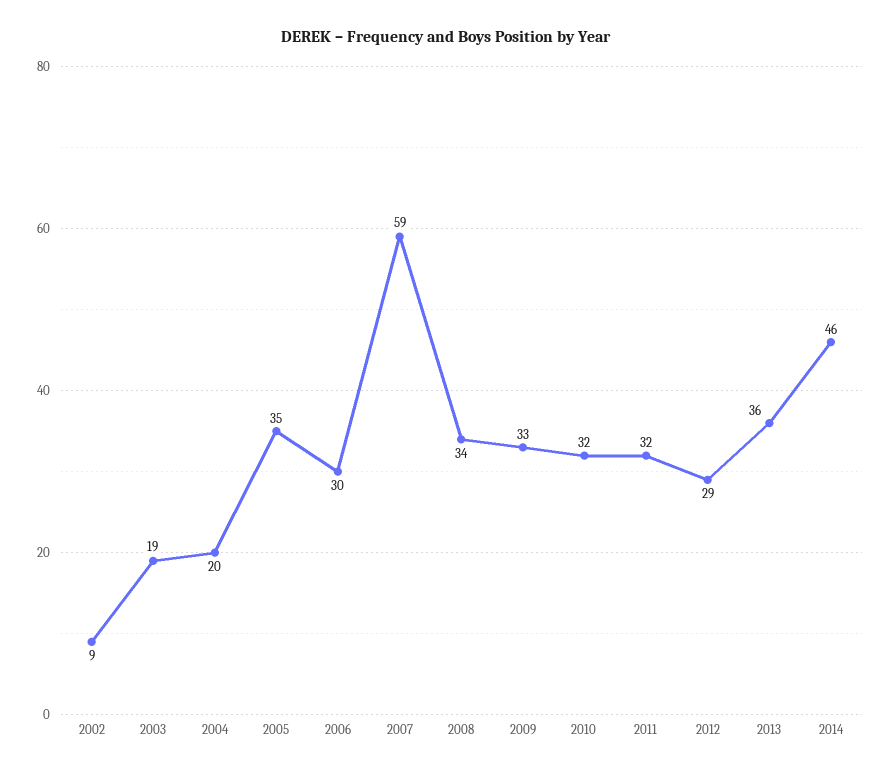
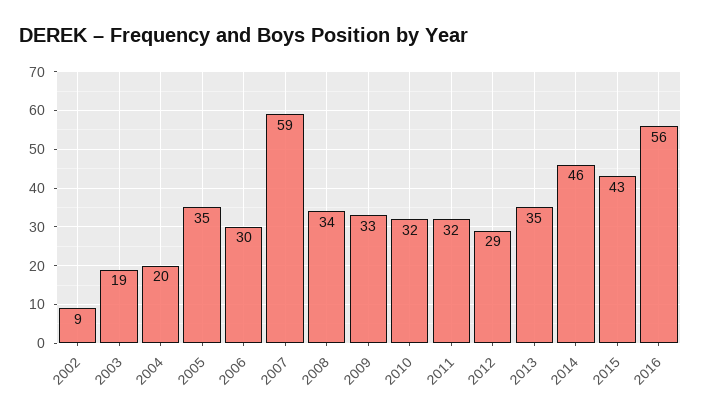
2013: 36 -> 35
2015: none -> 43
2016: none -> 56

